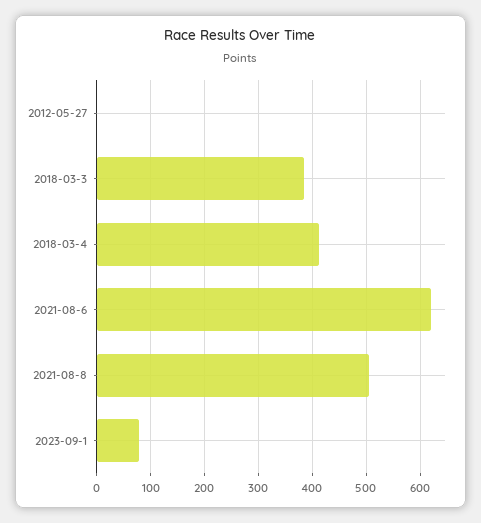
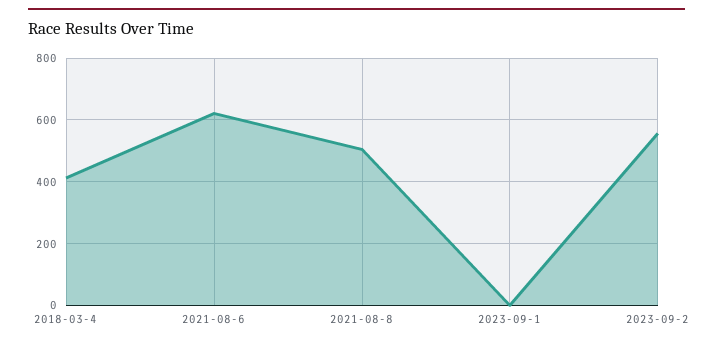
2012-05-27: 0 -> none
2018-03-3: 380 -> none
2023-09-1: 80 -> 0
2023-09-2: none -> 560

